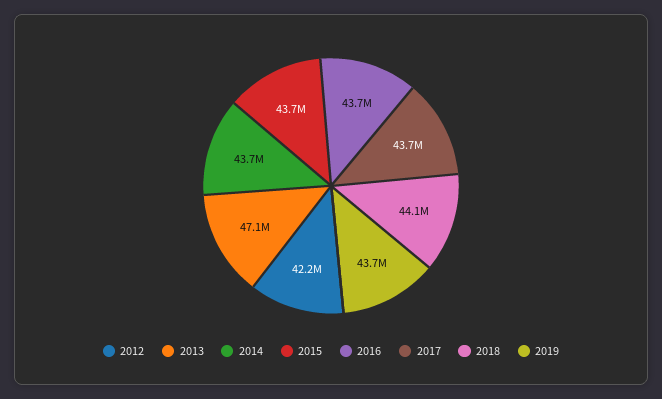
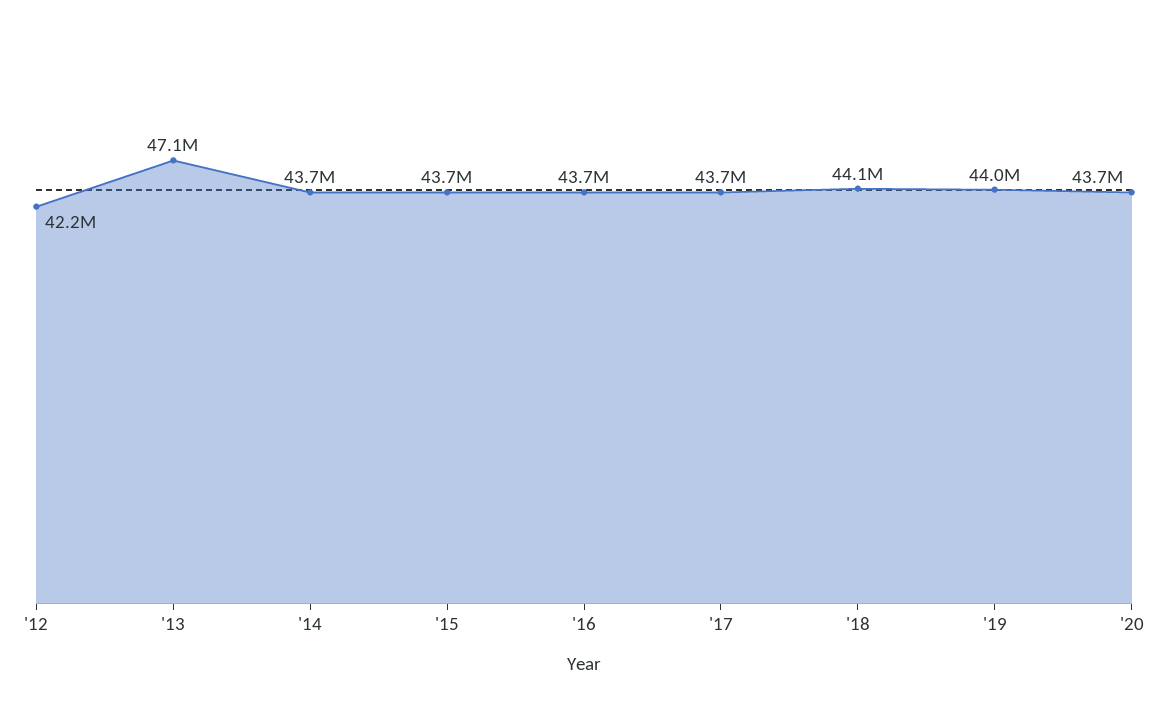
2019: 43700000 -> 44000000
'20: none -> 43700000

